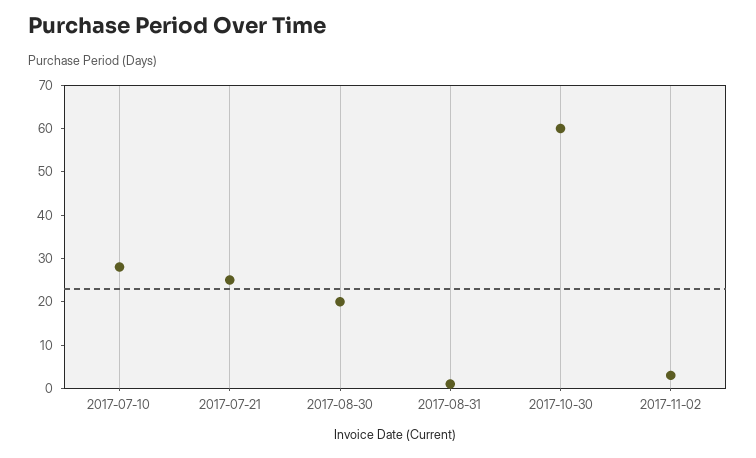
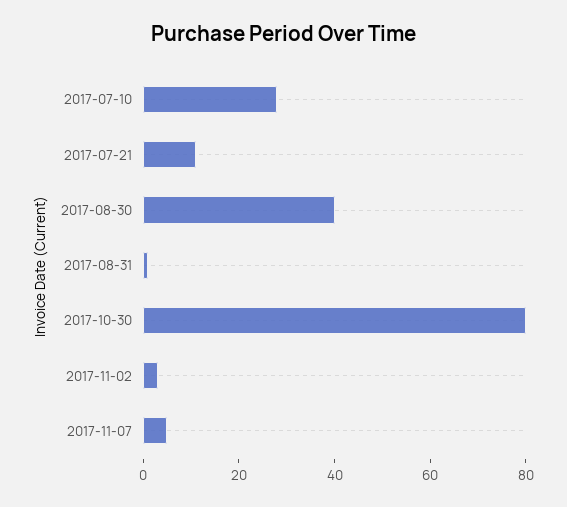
2017-07-21: 25 -> 10
2017-08-30: 20 -> 40
2017-10-30: 60 -> 80
2017-11-07: none -> 5

